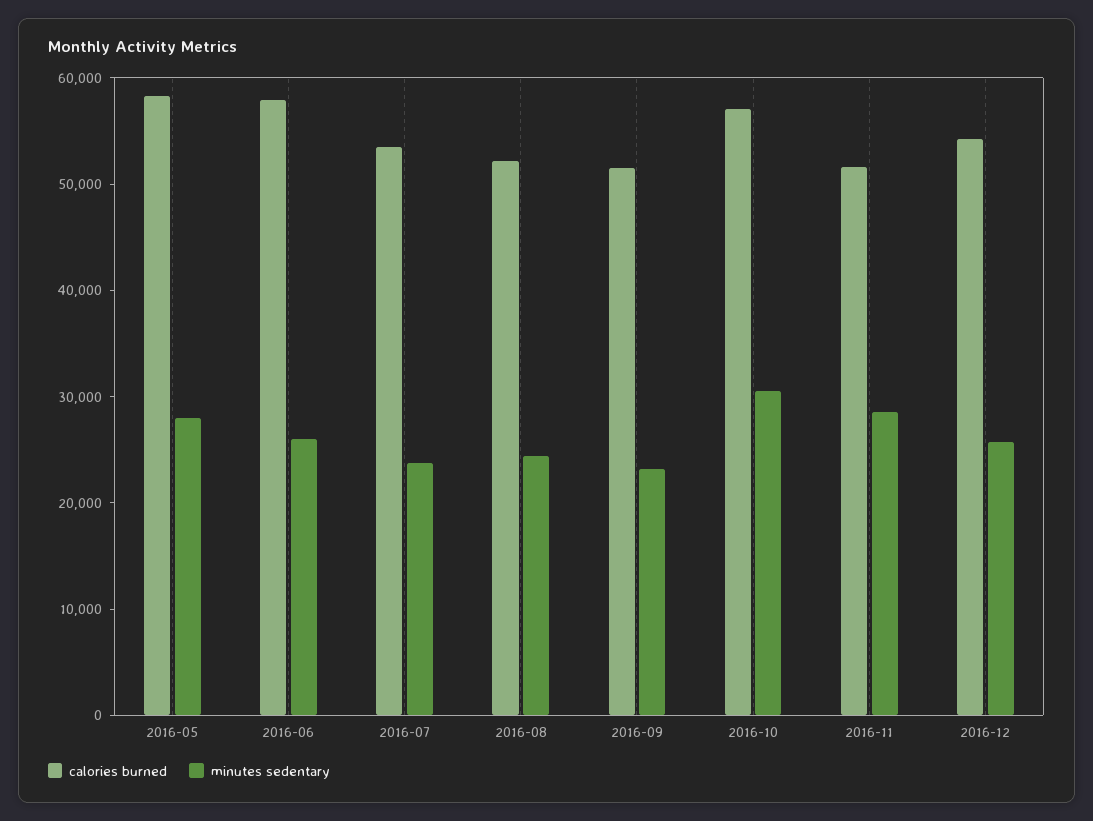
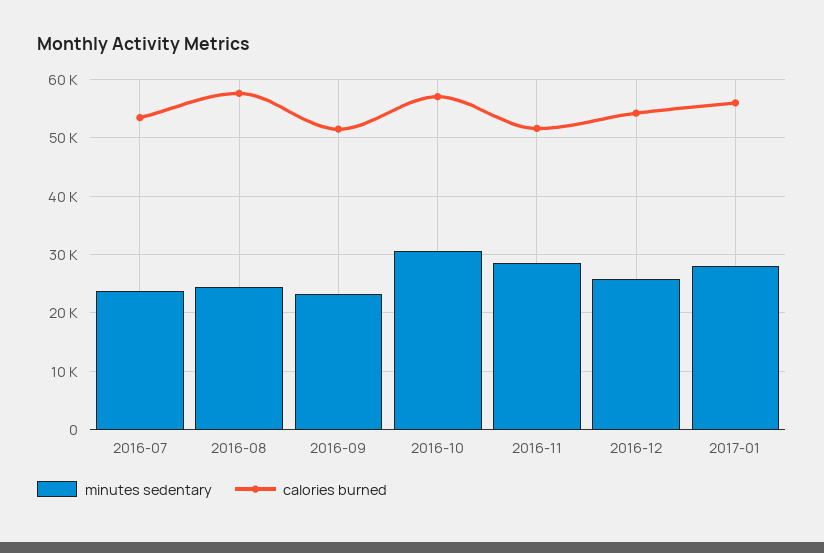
calories burned, 2016-05: 58000 -> none
minutes sedentary, 2016-05: 28000 -> none
calories burned, 2016-06: 58000 -> none
minutes sedentary, 2016-06: 26000 -> none
calories burned, 2016-08: 52000 -> 58000
minutes sedentary, 2017-01: none -> 28000
calories burned, 2017-01: none -> 56000

